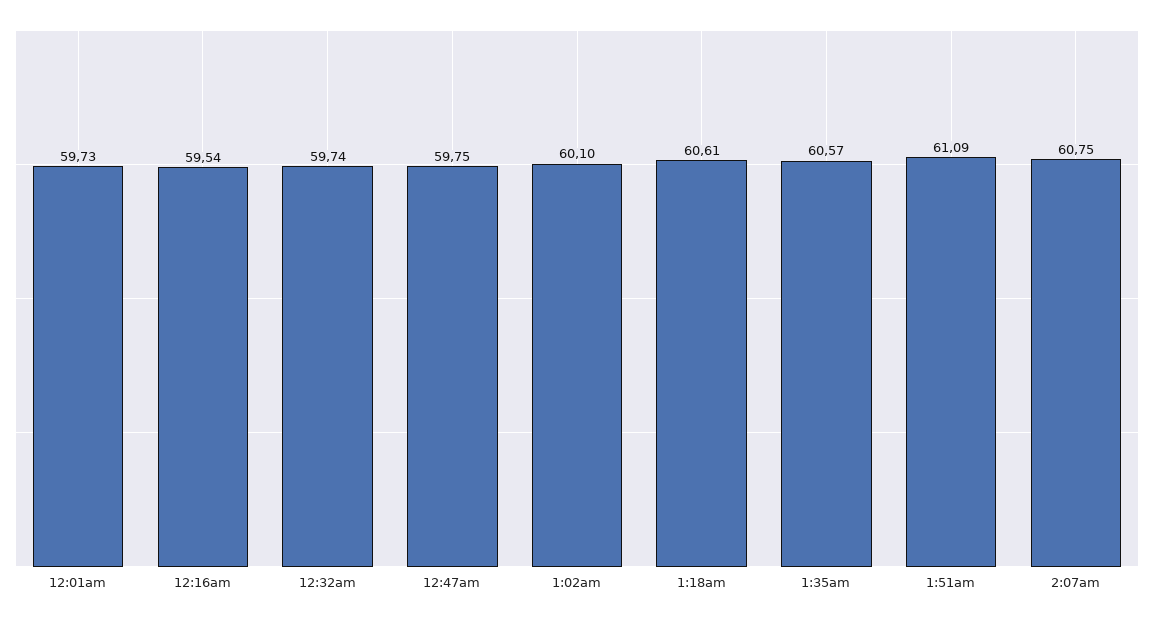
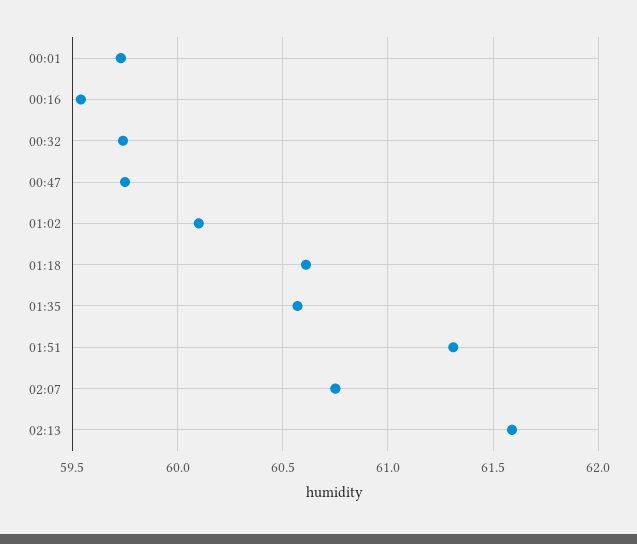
1:51am: 61.09 -> 61.3
02:13: none -> 61.6

